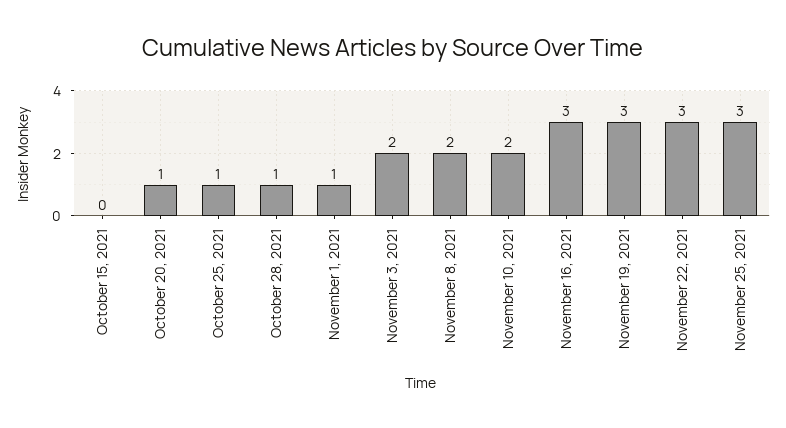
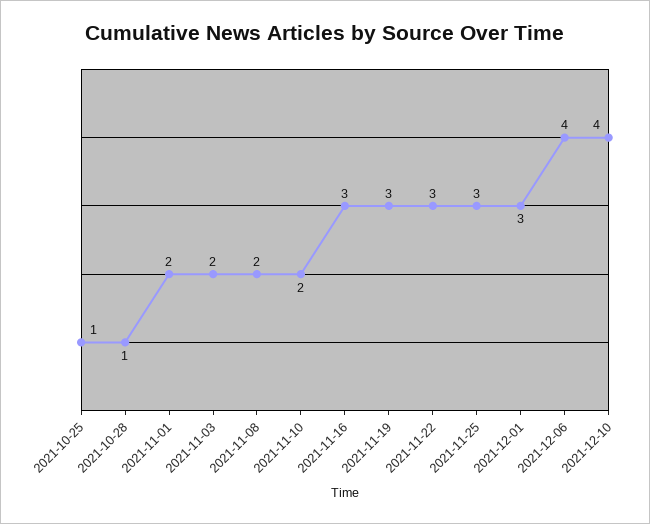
October 15, 2021: 0 -> none
October 20, 2021: 1 -> none
November 1, 2021: 1 -> 2
2021-12-01: none -> 3
2021-12-06: none -> 4
2021-12-10: none -> 4

